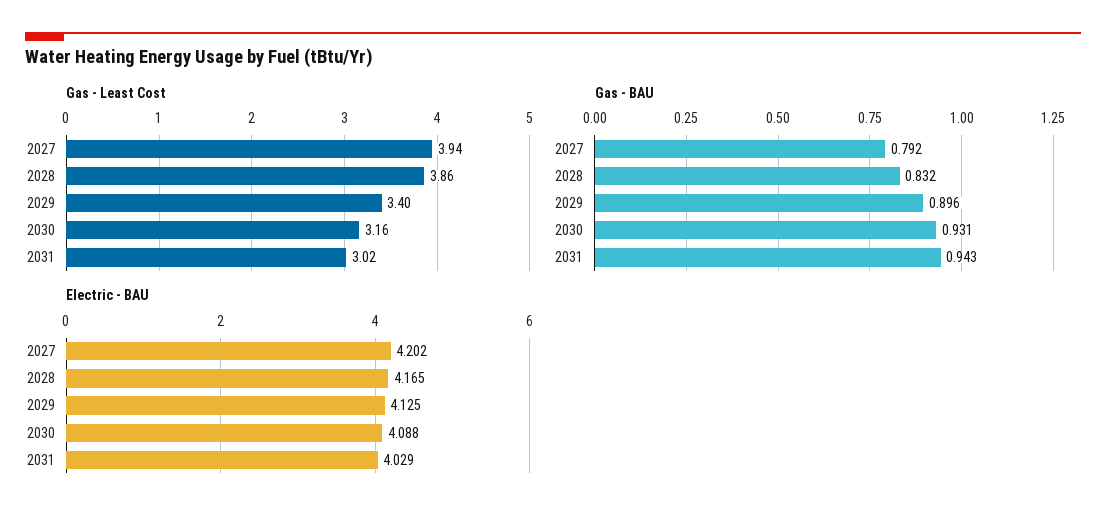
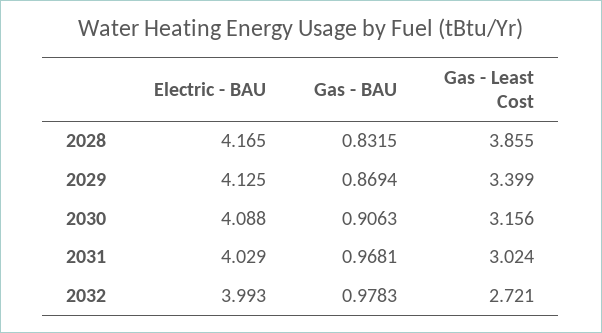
Gas - Least Cost, 2027: 3.94 -> none
Gas - BAU, 2027: 0.792 -> none
Gas - BAU, 2029: 0.896 -> 0.8694
Gas - BAU, 2030: 0.931 -> 0.9063
Gas - BAU, 2031: 0.943 -> 0.9681
Electric - BAU, 2027: 4.202 -> none
Electric - BAU, 2032: none -> 3.993
Gas - BAU, 2032: none -> 0.9783
Gas - Least Cost, 2032: none -> 2.721

